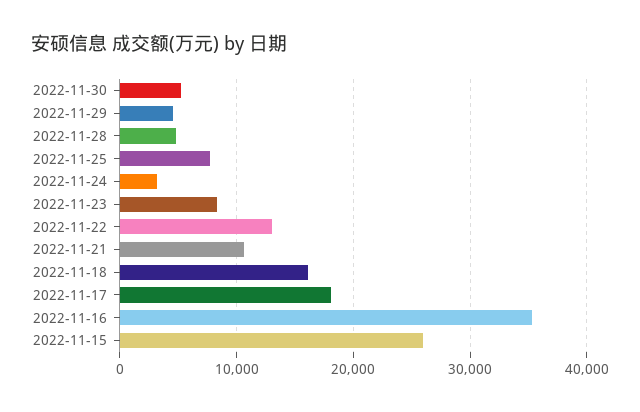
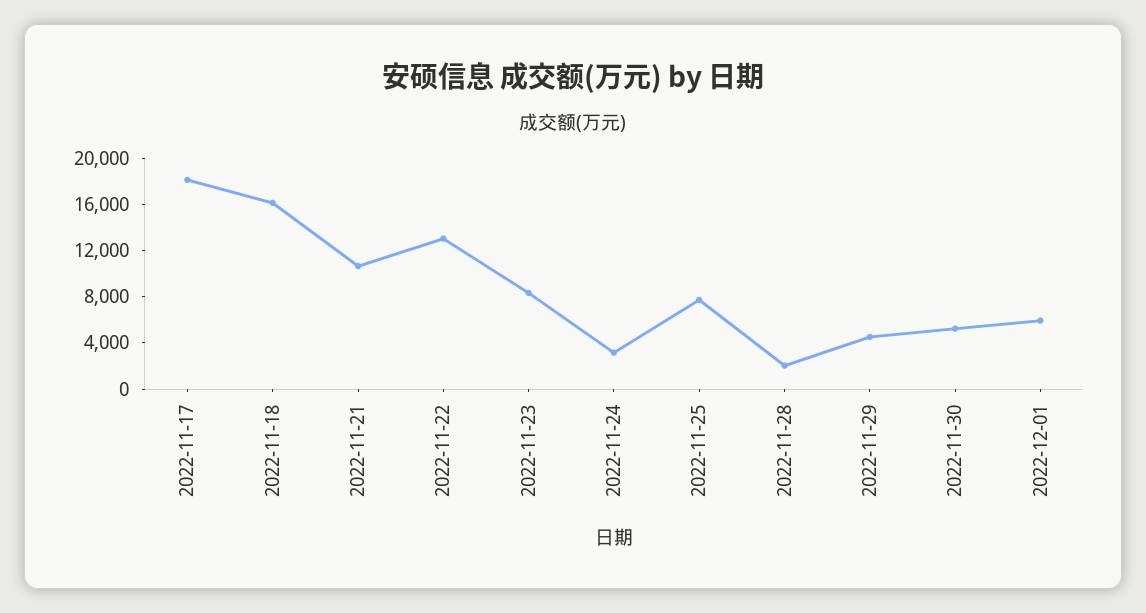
2022-11-28: 5000 -> 2000
2022-11-16: 35000 -> none
2022-11-15: 26000 -> none
2022-12-01: none -> 6000

